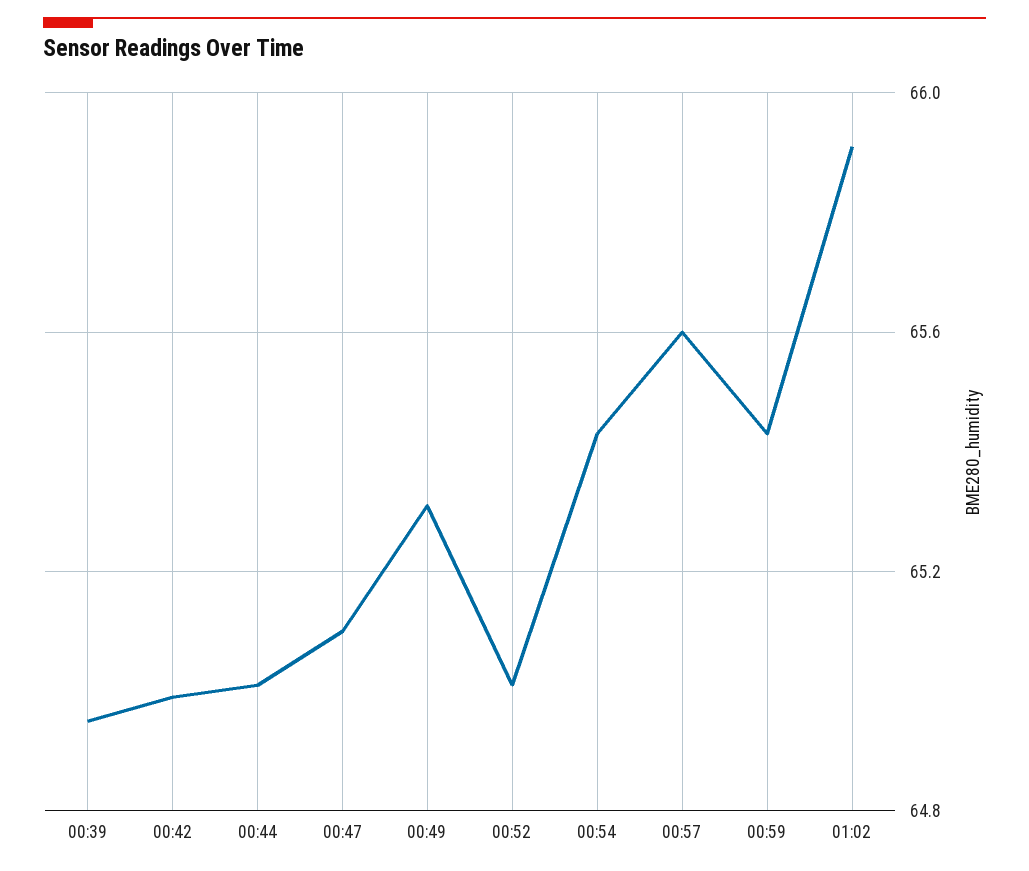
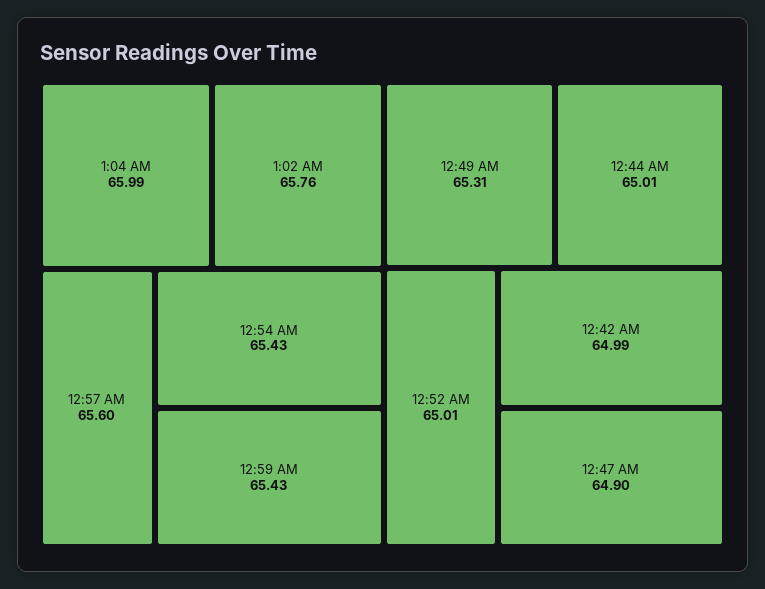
00:39: 64.95 -> none
00:47: 65.1 -> 64.9
01:02: 65.9 -> 65.76
1:04 AM: none -> 65.99

